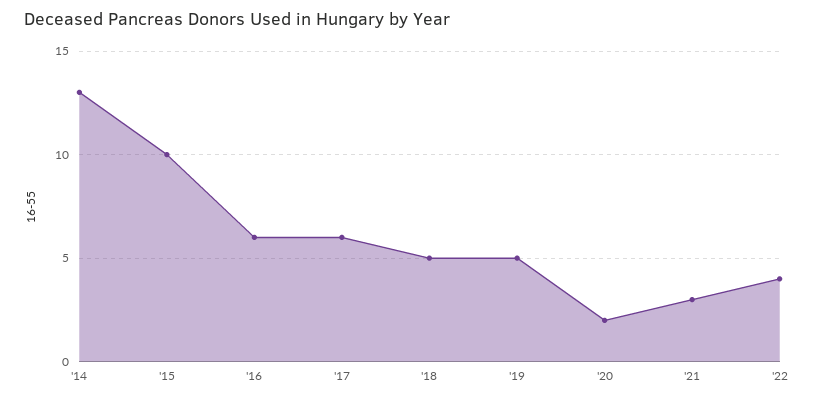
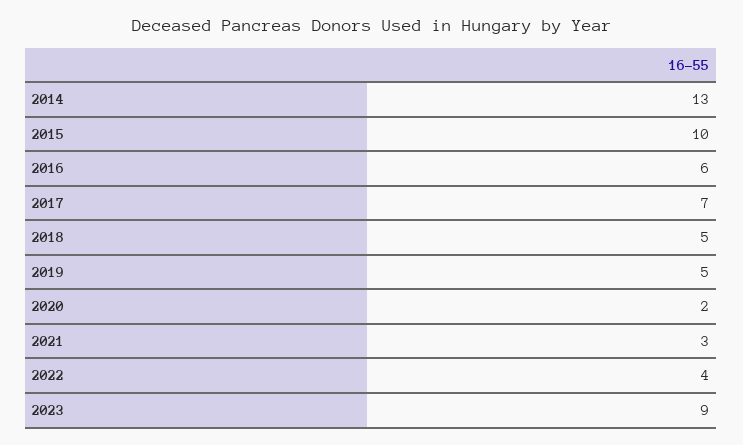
'17: 6 -> 7
2023: none -> 9

